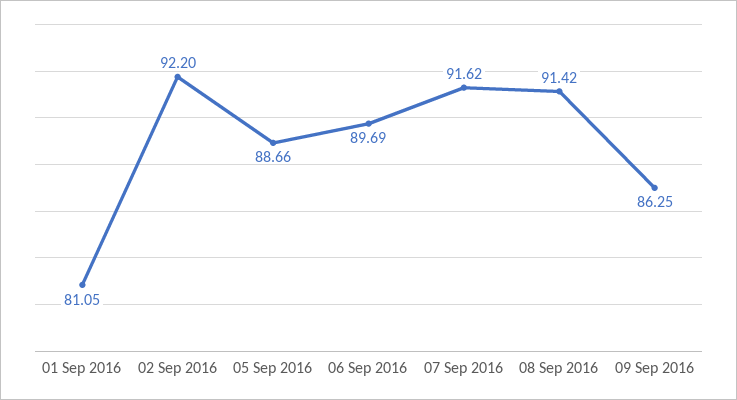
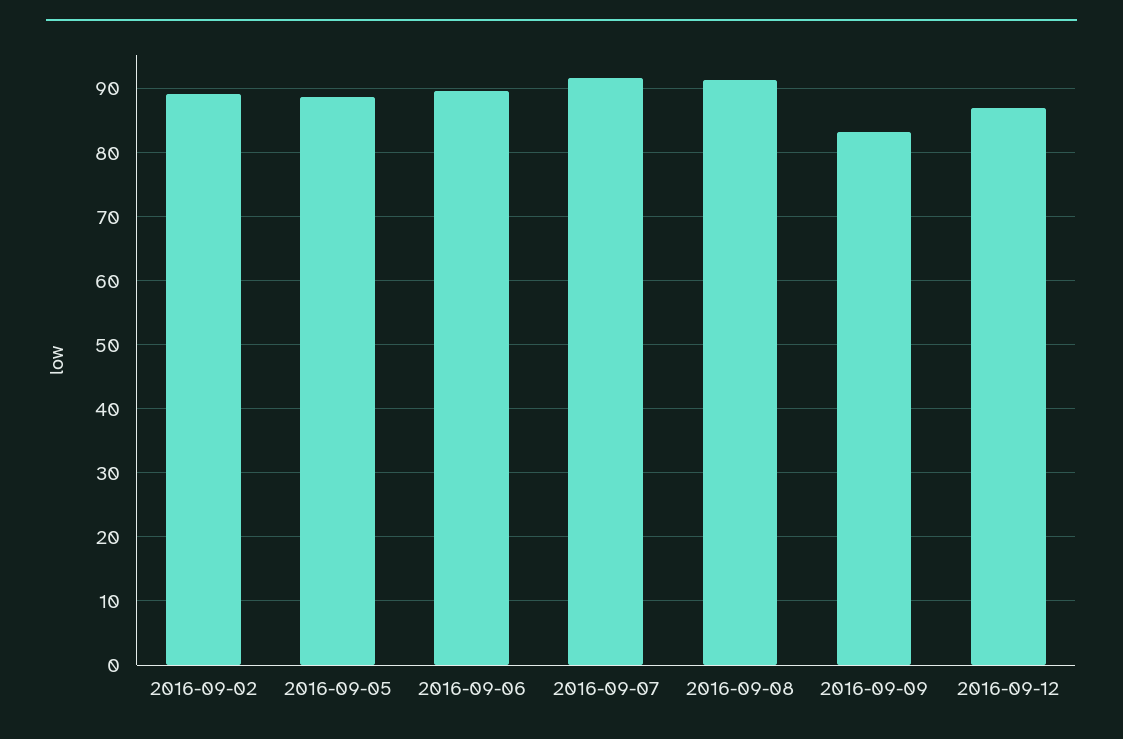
01 Sep 2016: 81.05 -> none
02 Sep 2016: 92.2 -> 89
09 Sep 2016: 86.25 -> 83
2016-09-12: none -> 87

